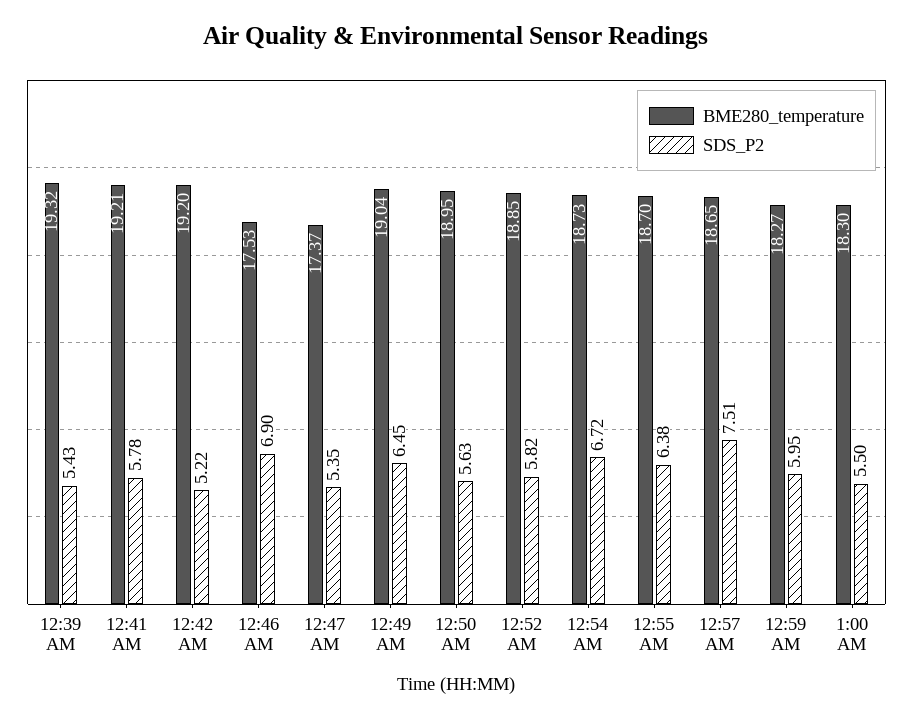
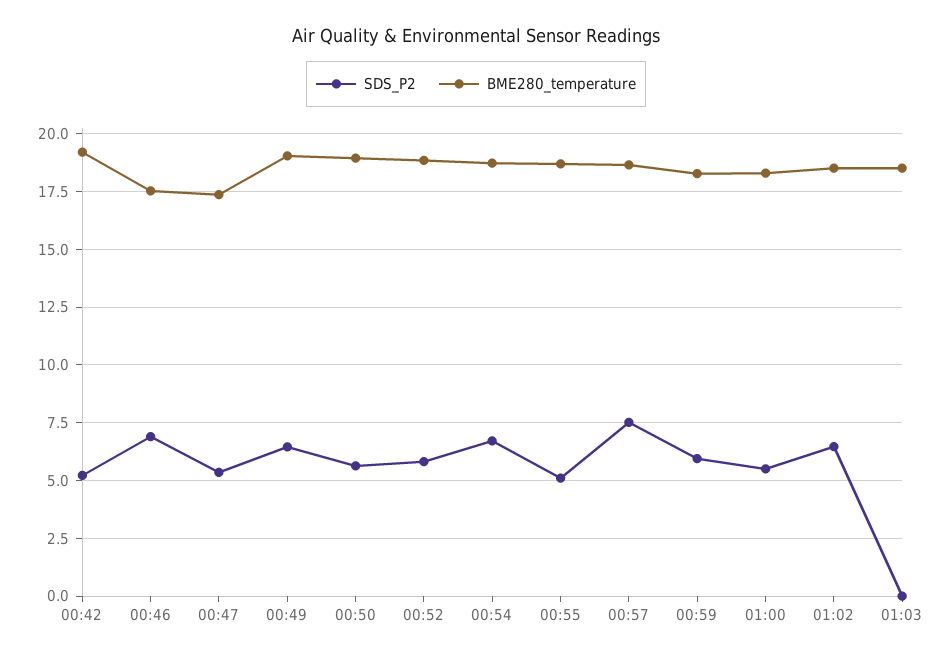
BME280_temperature, 12:39 AM: 19.32 -> none
SDS_P2, 12:39 AM: 5.43 -> none
BME280_temperature, 12:41 AM: 19.21 -> none
SDS_P2, 12:41 AM: 5.78 -> none
SDS_P2, 12:55 AM: 6.38 -> 5
SDS_P2, 01:02: none -> 6.5
BME280_temperature, 01:02: none -> 18.5
SDS_P2, 01:03: none -> 0
BME280_temperature, 01:03: none -> 18.5

